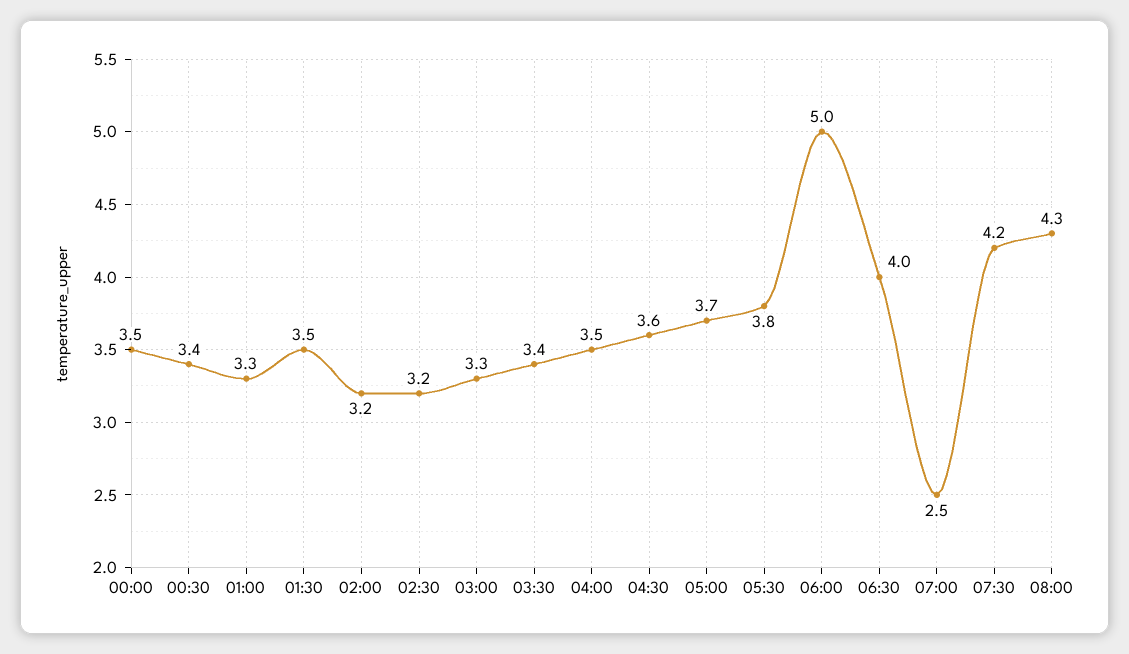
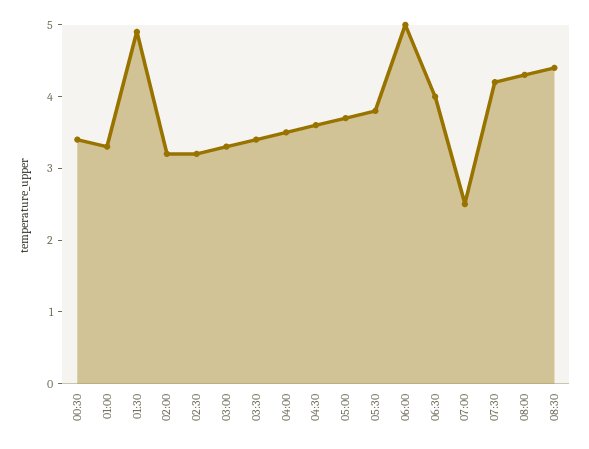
00:00: 3.5 -> none
01:30: 3.5 -> 5
08:30: none -> 4.5

